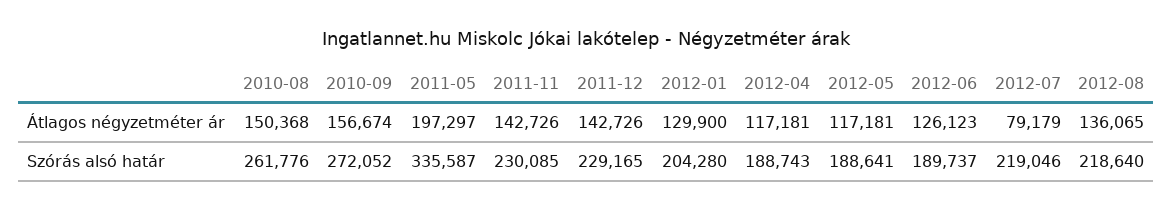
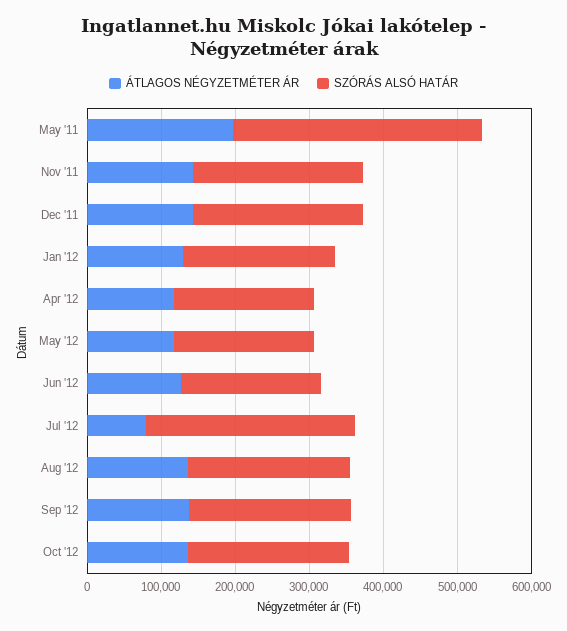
Átlagos négyzetméter ár, 2010-08: 150368 -> none
Átlagos négyzetméter ár, 2010-09: 156674 -> none
Szórás alsó határ, 2010-08: 261776 -> none
Szórás alsó határ, 2010-09: 272052 -> none
Szórás alsó határ, 2012-07: 219046 -> 280000
Átlagos négyzetméter ár, Sep '12: none -> 140000
Szórás alsó határ, Sep '12: none -> 220000
Átlagos négyzetméter ár, Oct '12: none -> 140000
Szórás alsó határ, Oct '12: none -> 220000

